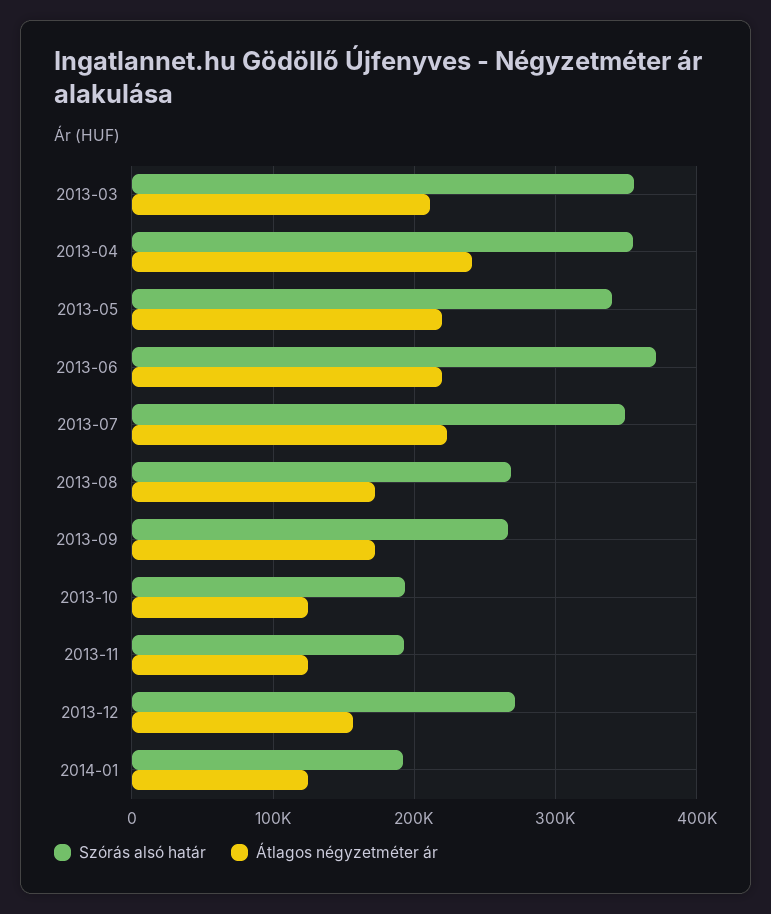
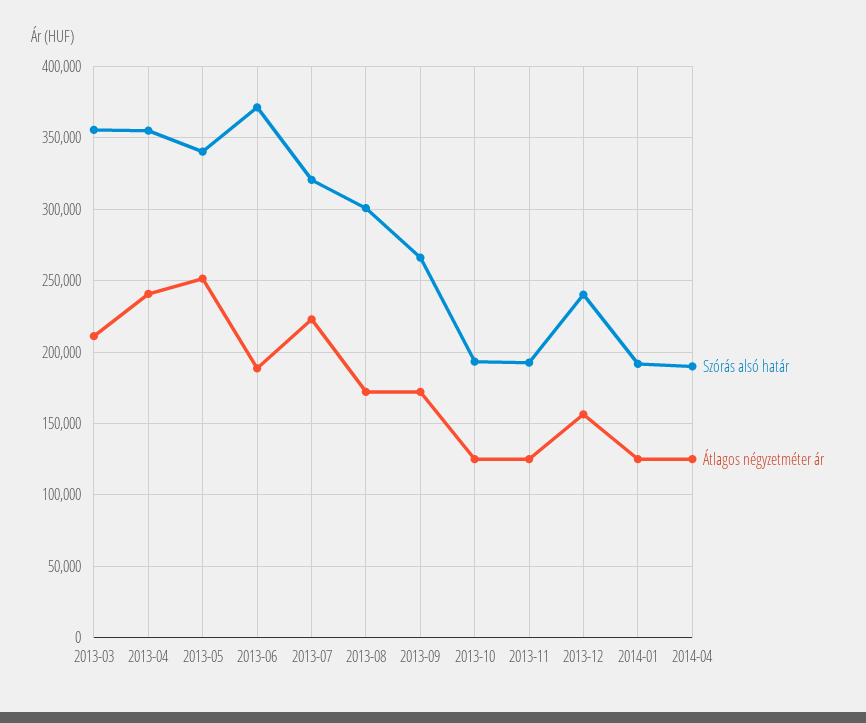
Átlagos négyzetméter ár, 2013-05: 220000 -> 250000
Átlagos négyzetméter ár, 2013-06: 220000 -> 190000
Szórás alsó határ, 2013-07: 350000 -> 320000
Szórás alsó határ, 2013-08: 270000 -> 300000
Szórás alsó határ, 2013-12: 270000 -> 240000
Szórás alsó határ, 2014-04: none -> 190000
Átlagos négyzetméter ár, 2014-04: none -> 125000

